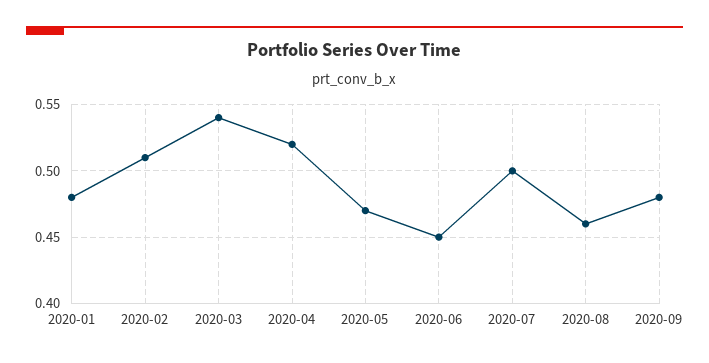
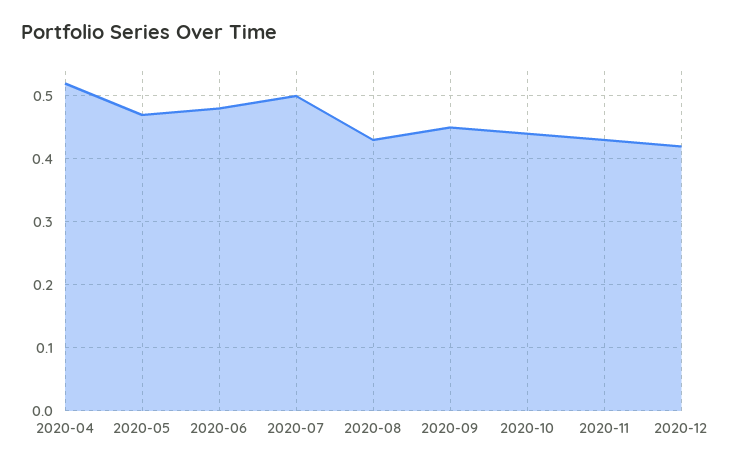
2020-01: 0.48 -> none
2020-02: 0.51 -> none
2020-03: 0.54 -> none
2020-06: 0.45 -> 0.48
2020-08: 0.46 -> 0.43
2020-09: 0.48 -> 0.45
2020-10: none -> 0.44
2020-11: none -> 0.43
2020-12: none -> 0.42

